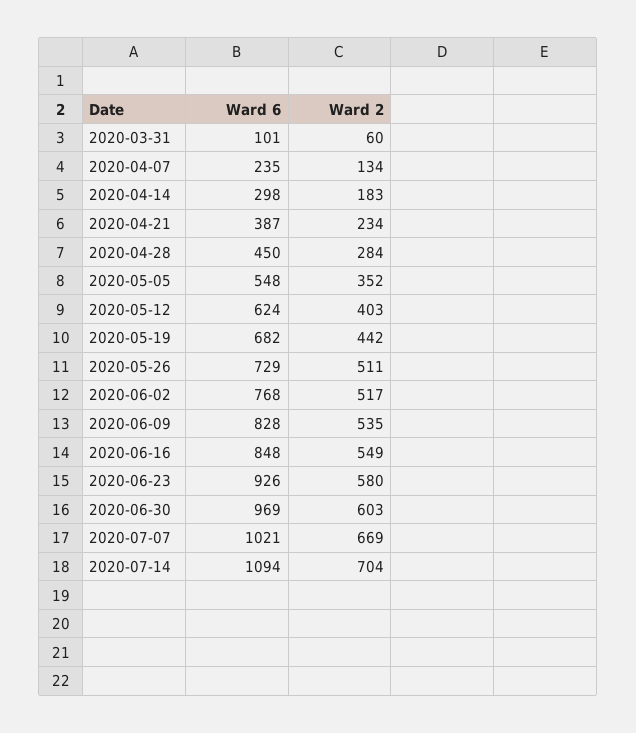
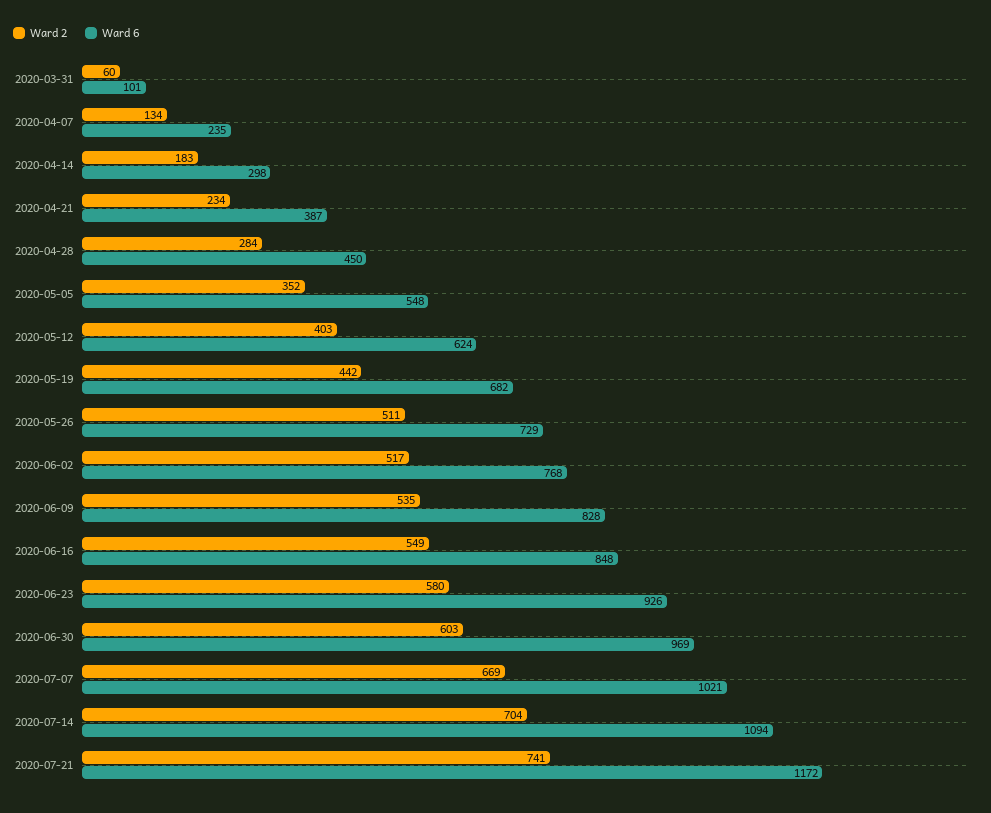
Ward 2, 2020-07-21: none -> 741
Ward 6, 2020-07-21: none -> 1172

